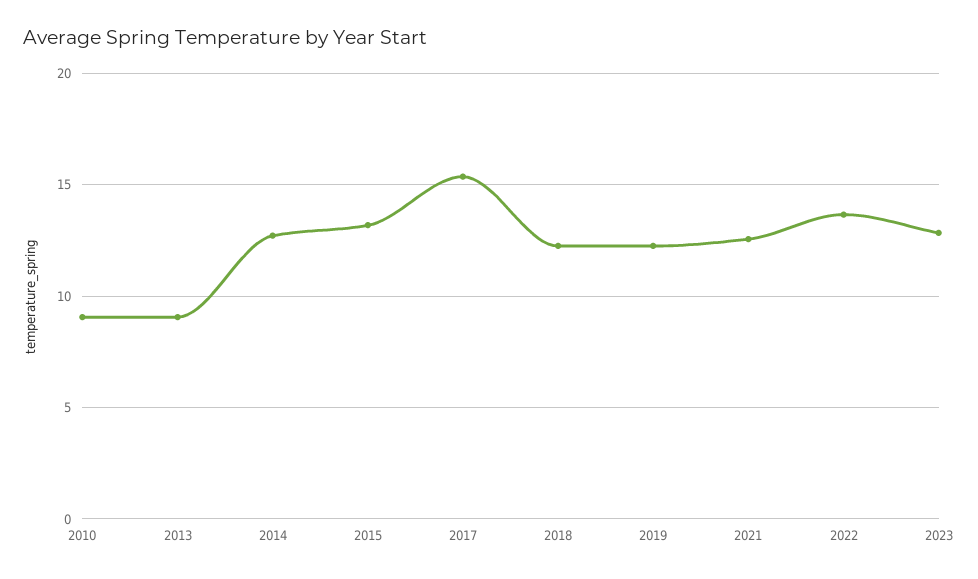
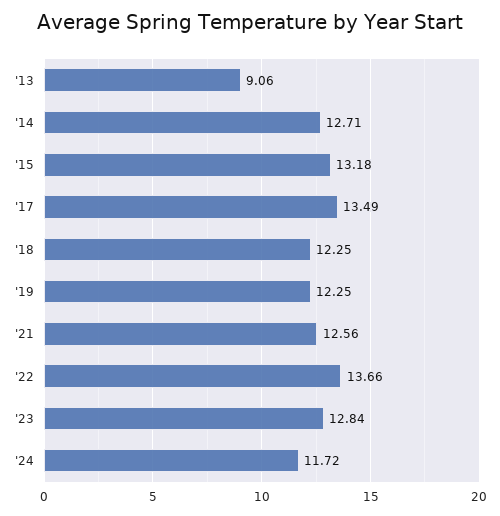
2010: 9 -> none
2017: 15.5 -> 13.49
'24: none -> 11.72

